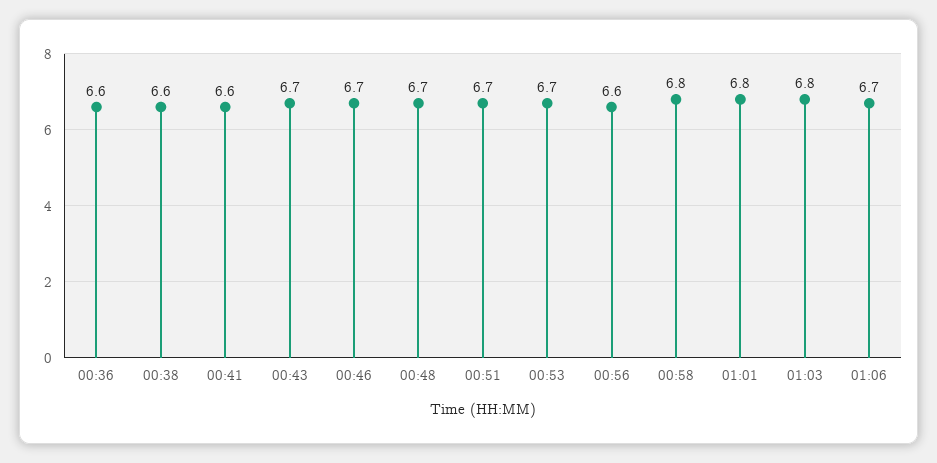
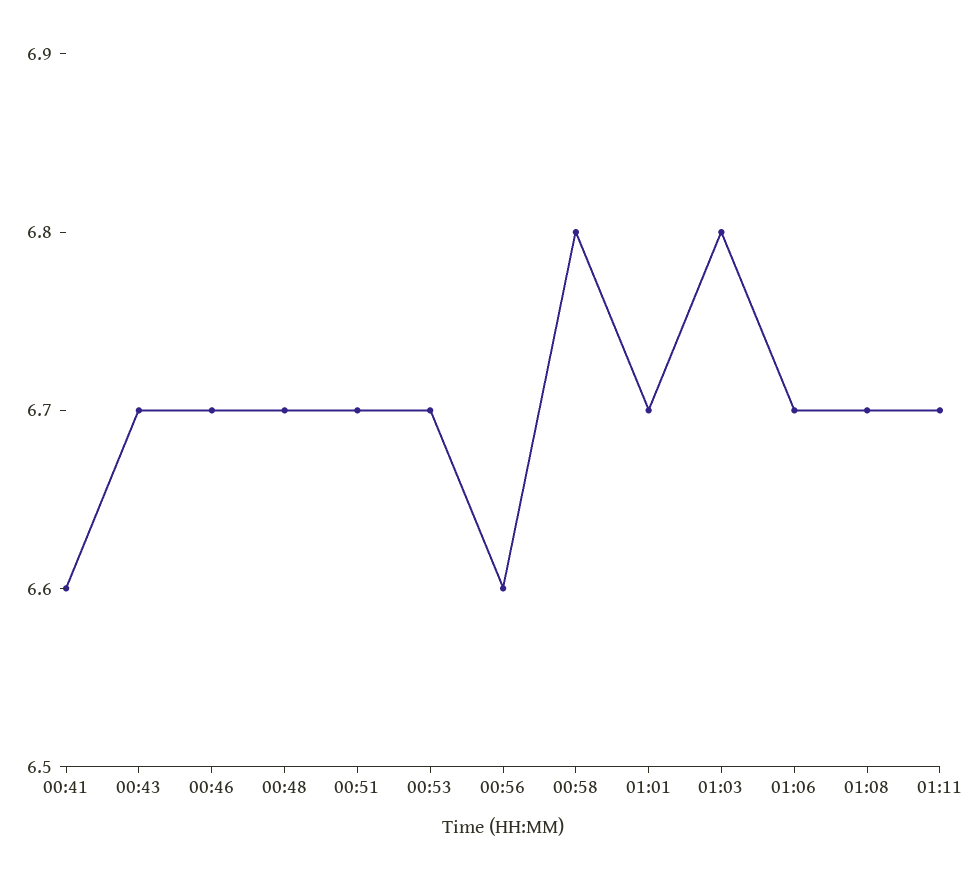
00:36: 6.6 -> none
00:38: 6.6 -> none
01:01: 6.8 -> 6.7
01:08: none -> 6.7
01:11: none -> 6.7

